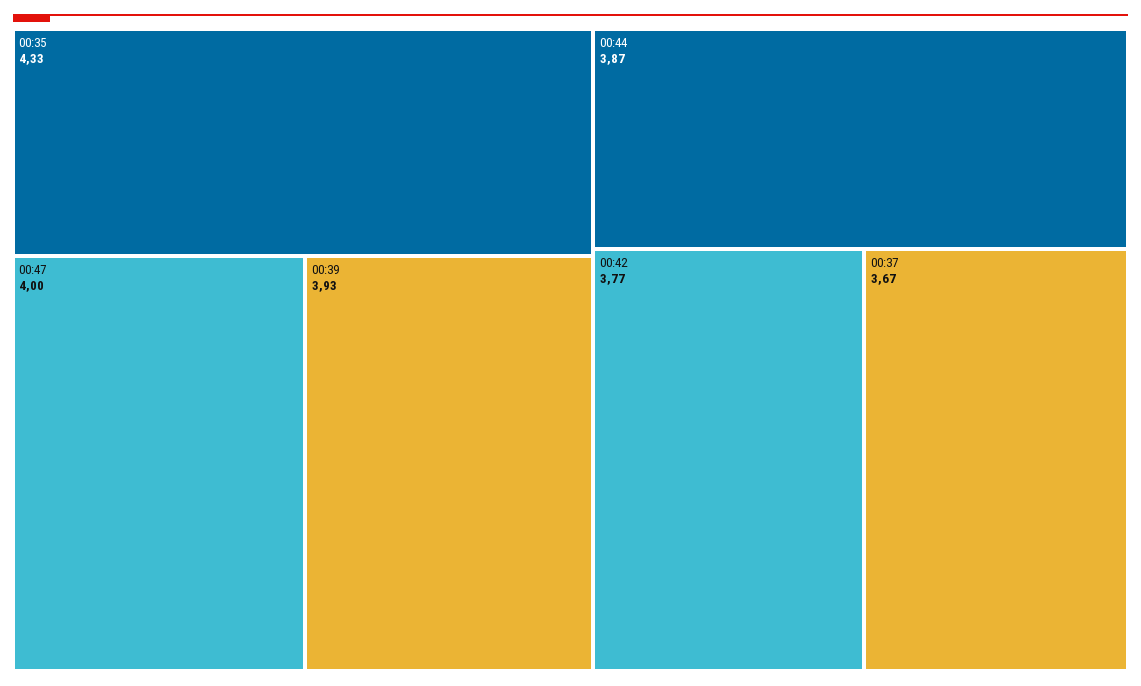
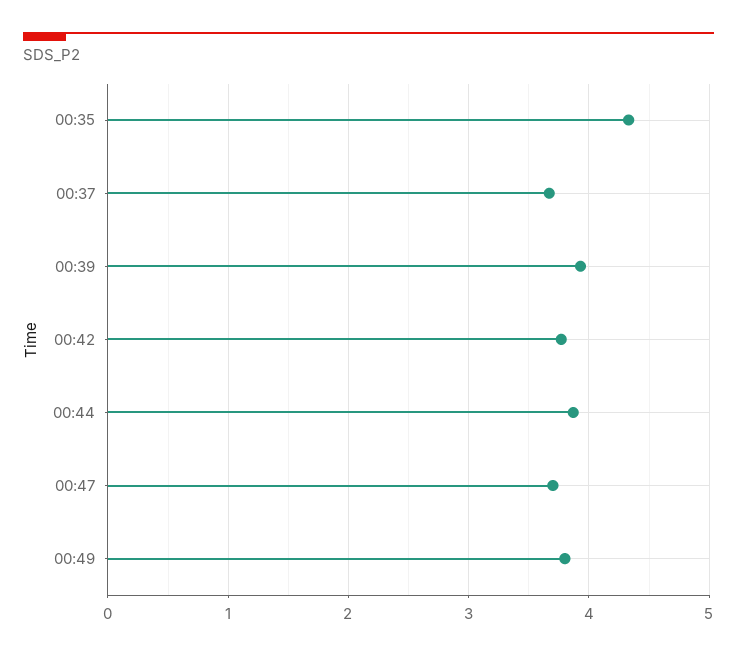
00:47: 4 -> 3.7
00:49: none -> 3.8

